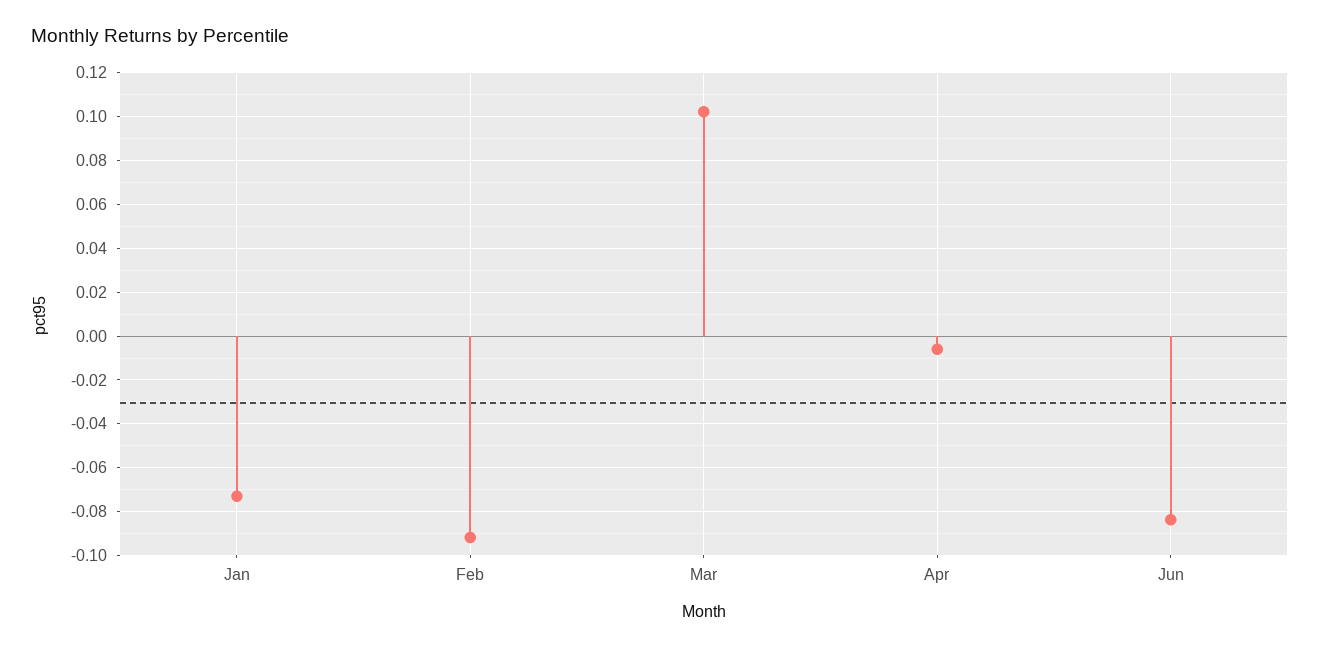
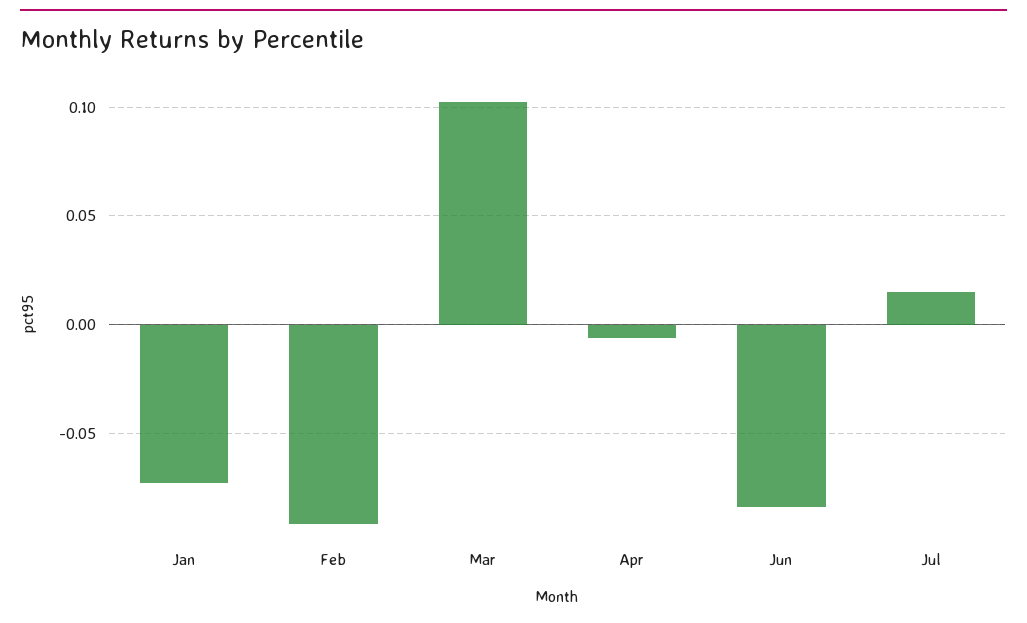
Jul: none -> 0.015

